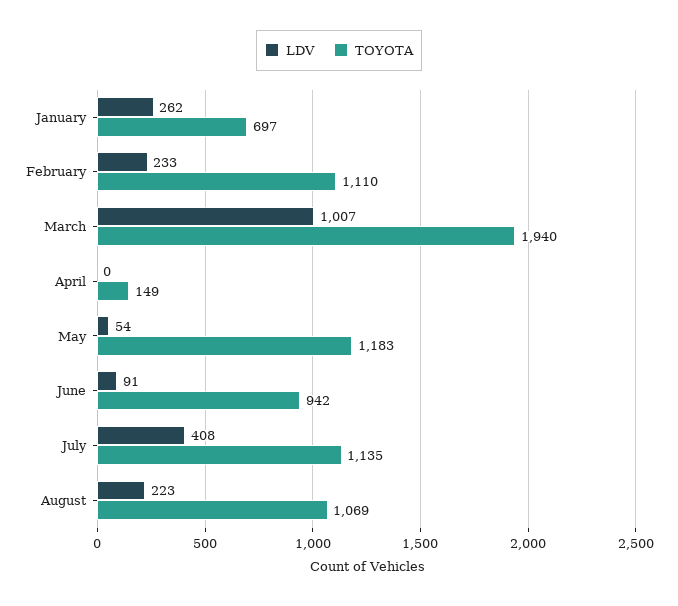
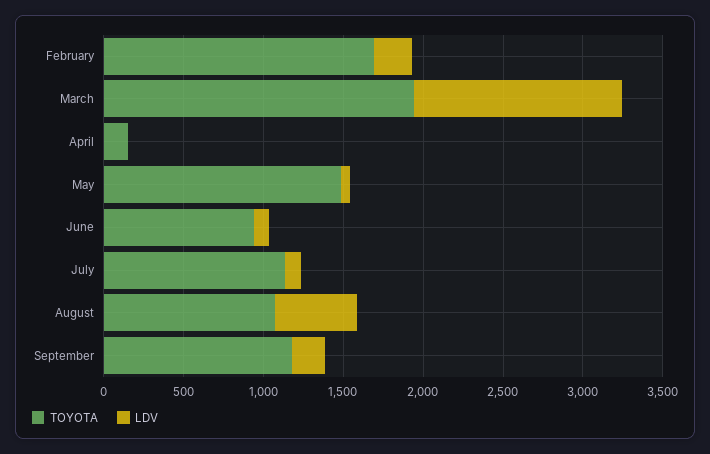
LDV, January: 262 -> none
TOYOTA, January: 697 -> none
TOYOTA, February: 1110 -> 1700
LDV, March: 1007 -> 1300
TOYOTA, May: 1183 -> 1500
LDV, July: 408 -> 100
LDV, August: 223 -> 500
TOYOTA, September: none -> 1200
LDV, September: none -> 200

